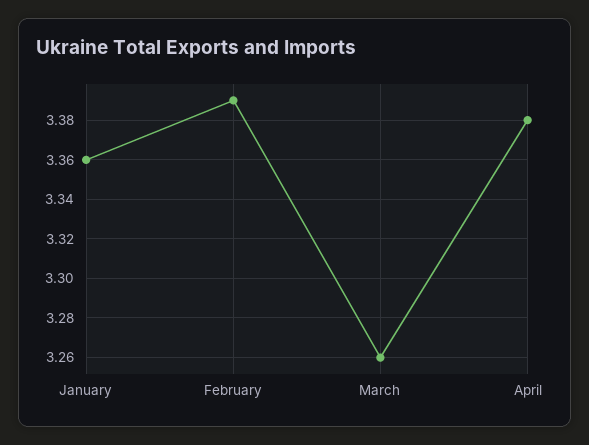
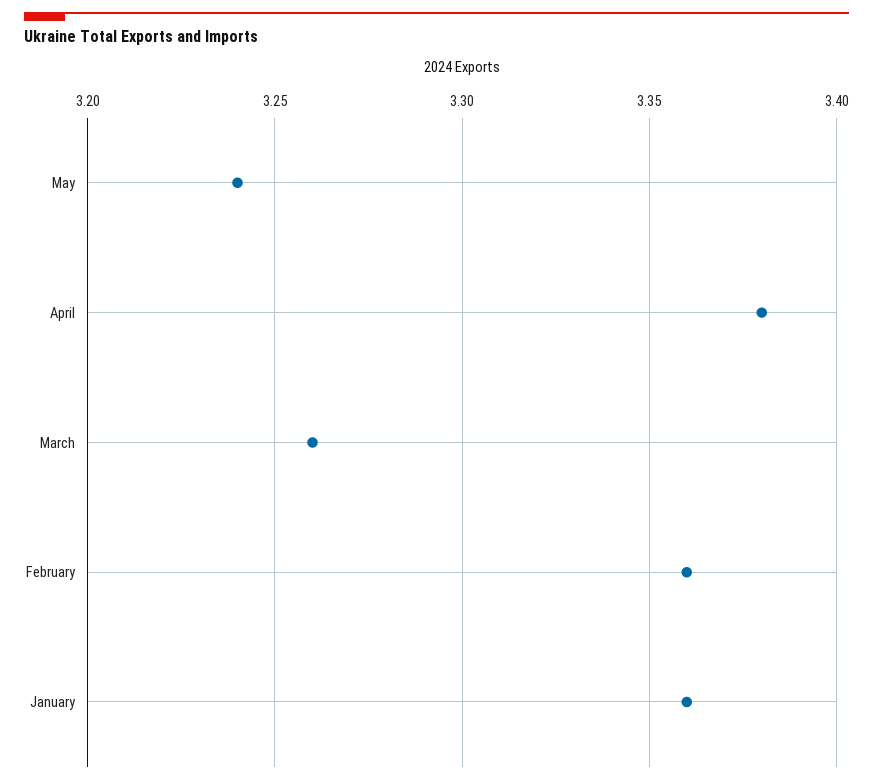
February: 3.39 -> 3.36
May: none -> 3.24

